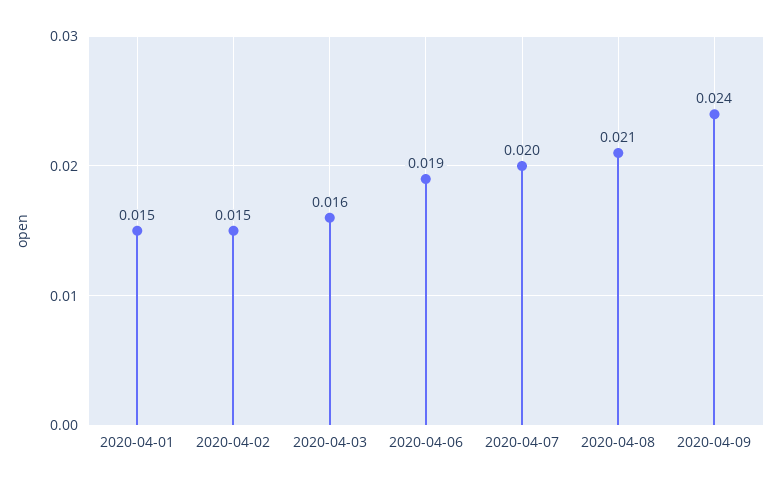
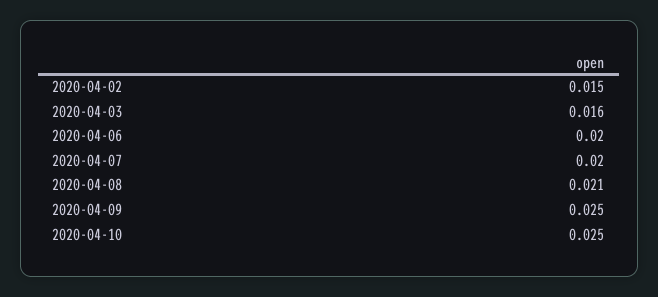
2020-04-01: 0.015 -> none
2020-04-06: 0.019 -> 0.02
2020-04-09: 0.024 -> 0.025
2020-04-10: none -> 0.025

